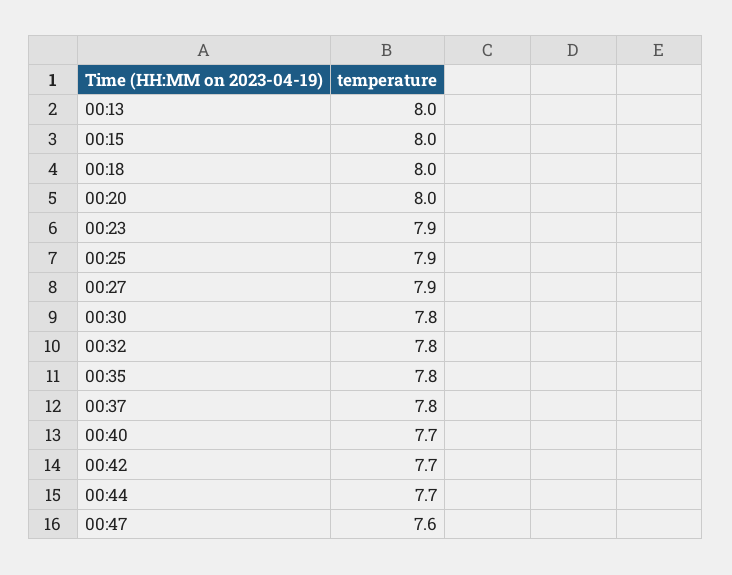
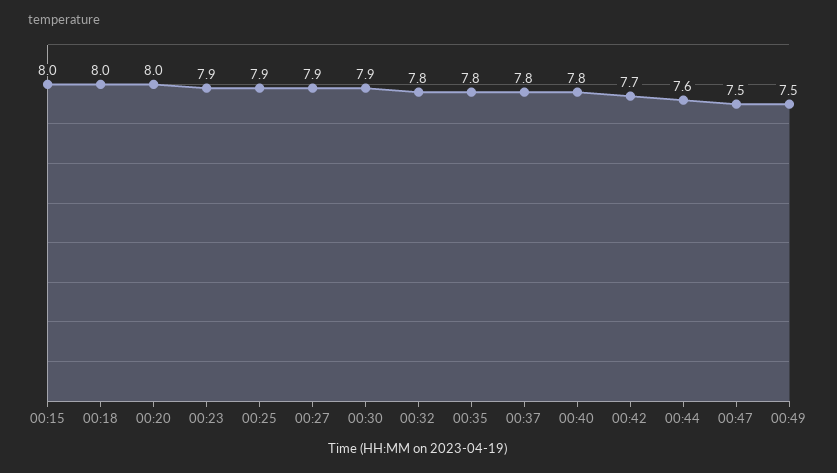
00:13: 8 -> none
00:30: 7.8 -> 7.9
00:40: 7.7 -> 7.8
00:44: 7.7 -> 7.6
00:47: 7.6 -> 7.5
00:49: none -> 7.5

